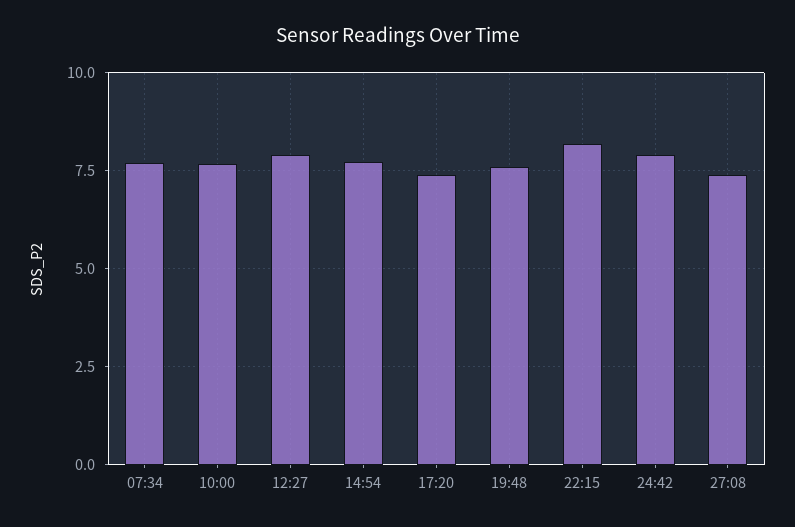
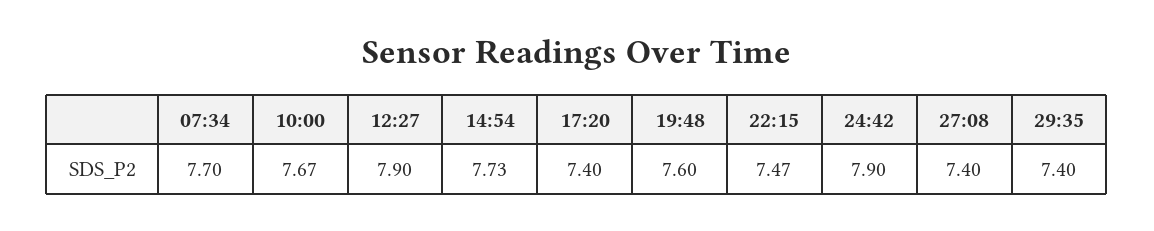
22:15: 8.25 -> 7.47
29:35: none -> 7.4

